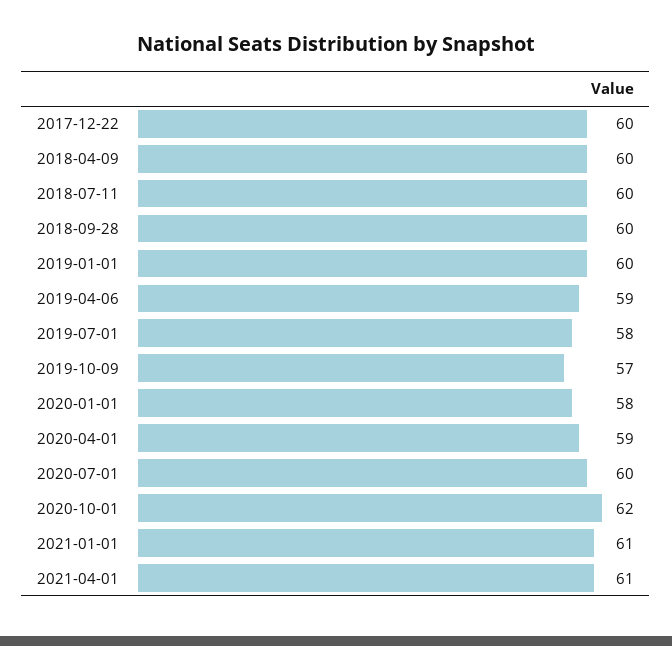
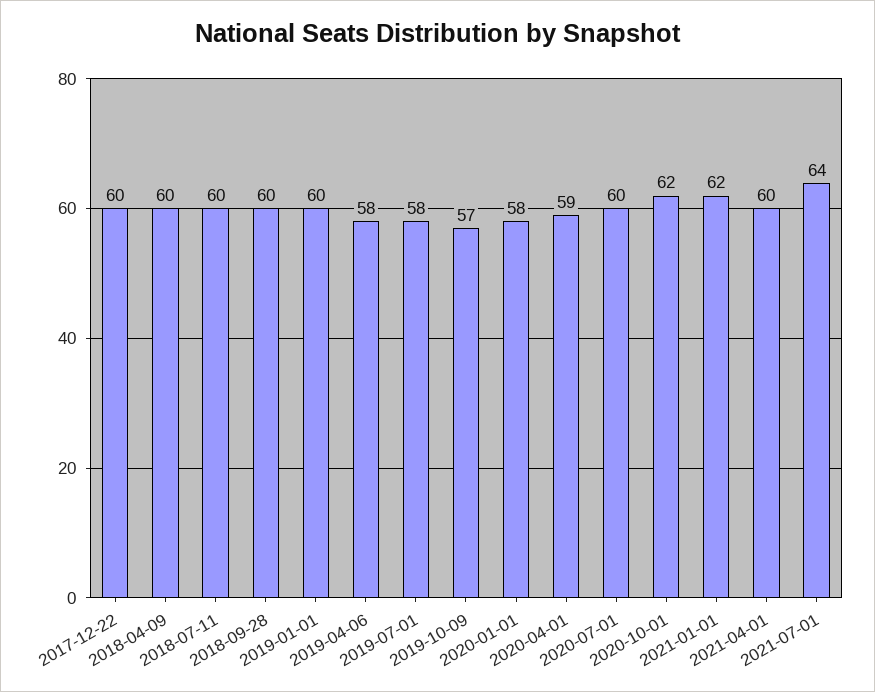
2019-04-06: 59 -> 58
2021-01-01: 61 -> 62
2021-04-01: 61 -> 60
2021-07-01: none -> 64

